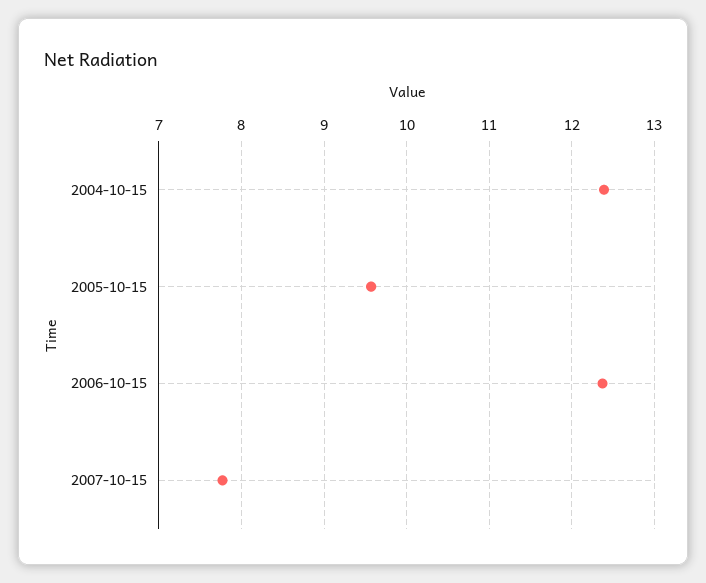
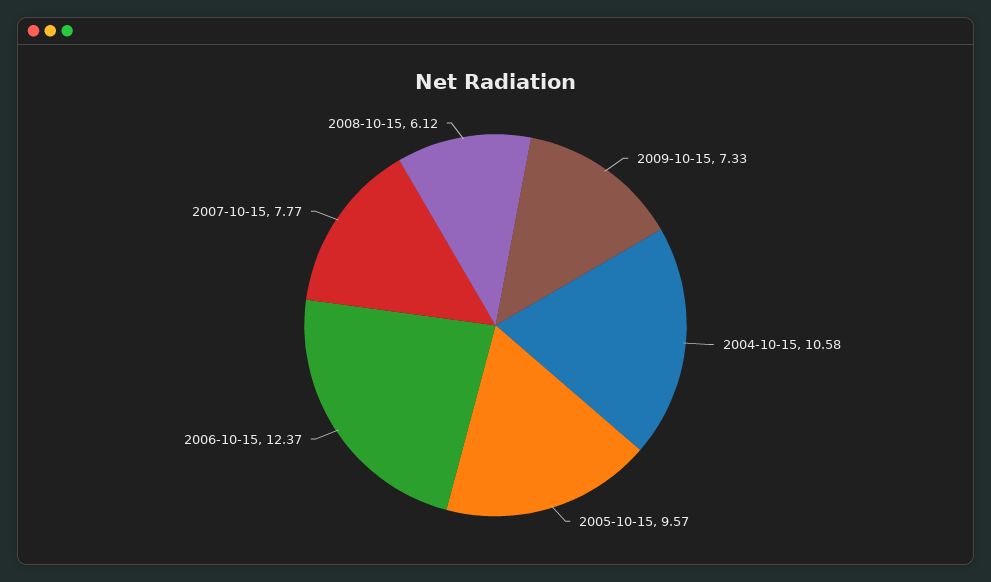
2004-10-15: 12.4 -> 10.58
2009-10-15: none -> 7.33
2008-10-15: none -> 6.12

